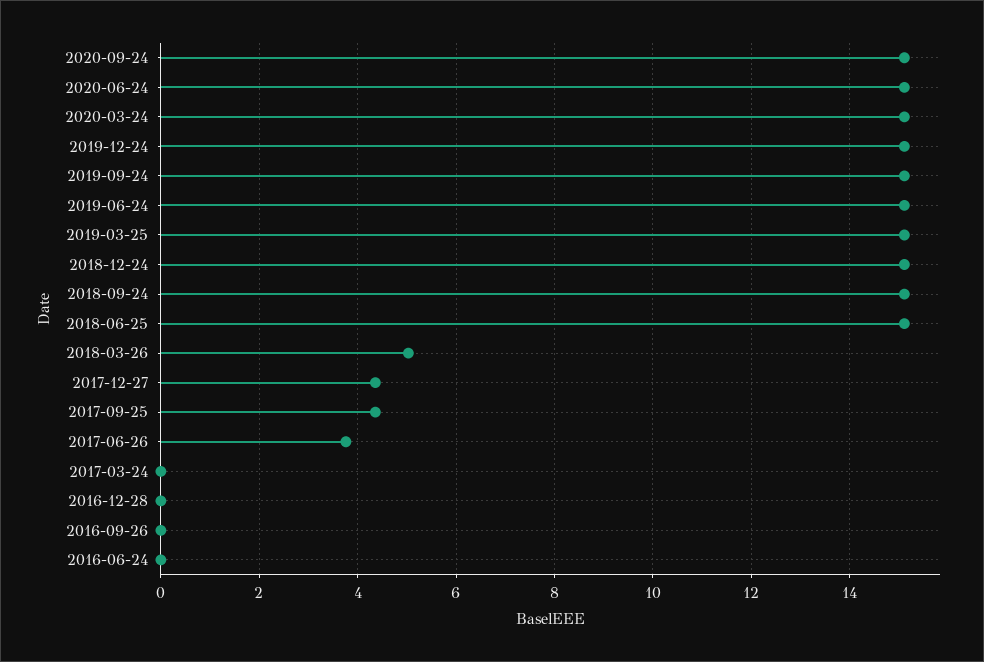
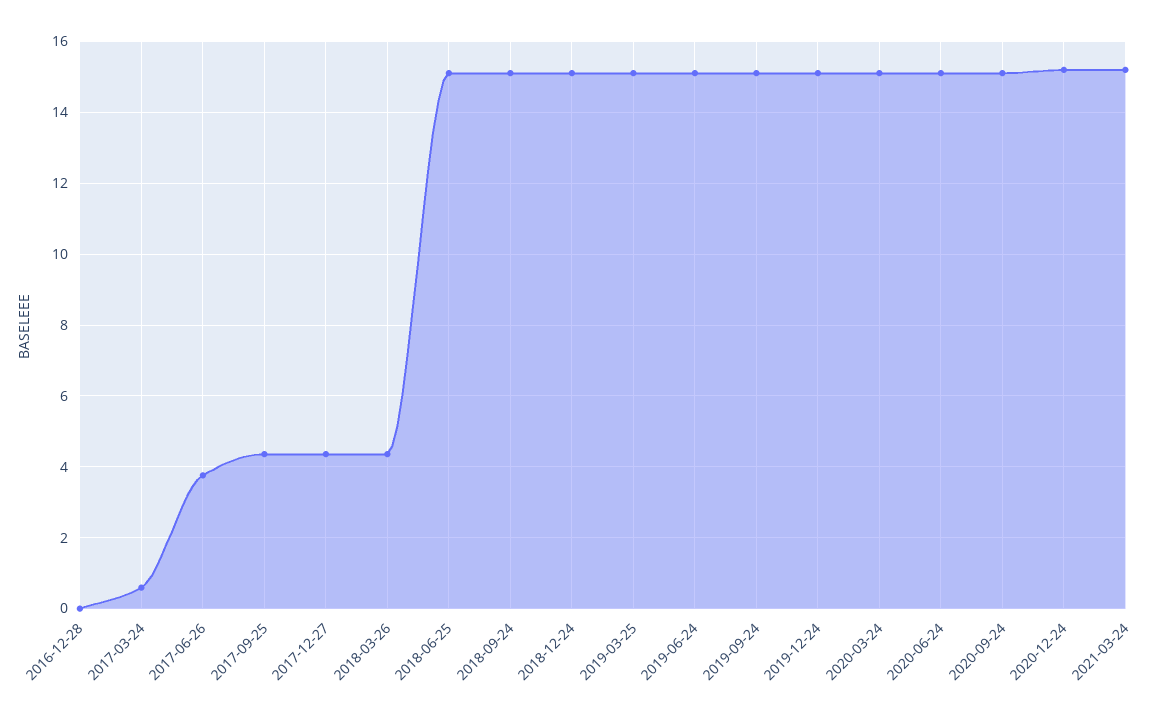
2018-03-26: 5 -> 4.4
2017-03-24: 0 -> 0.6
2016-09-26: 0 -> none
2016-06-24: 0 -> none
2020-12-24: none -> 15.2
2021-03-24: none -> 15.2

